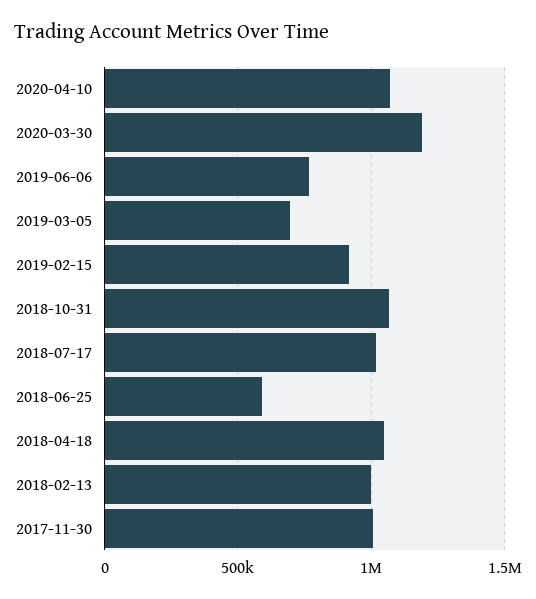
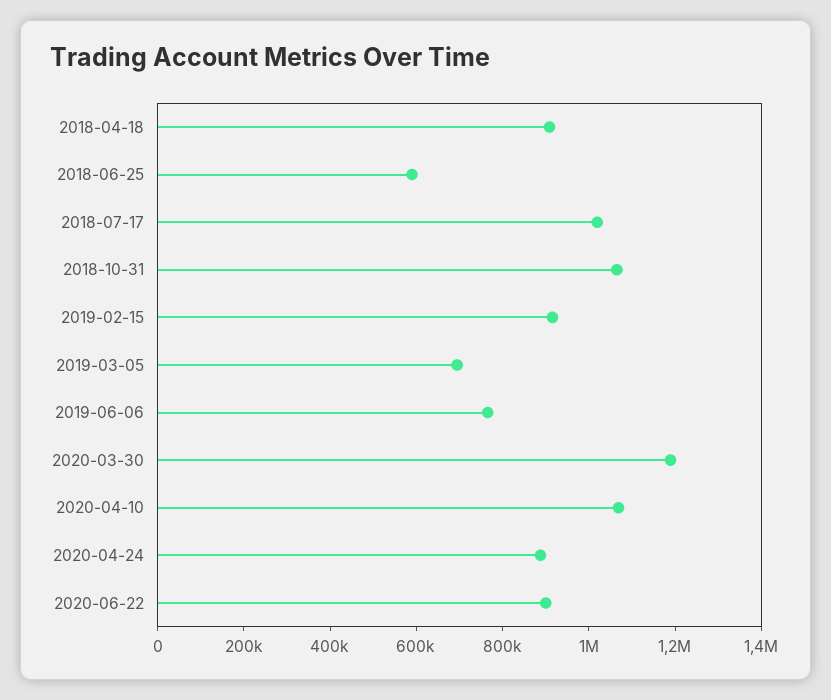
2018-04-18: 1050000 -> 900000
2018-02-13: 1000000 -> none
2017-11-30: 1000000 -> none
2020-04-24: none -> 900000
2020-06-22: none -> 900000

